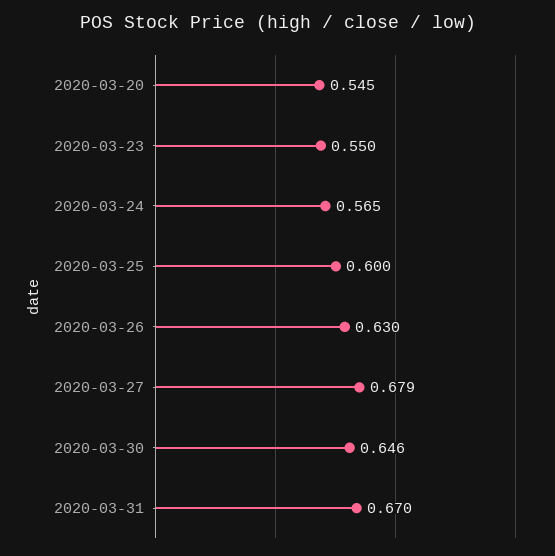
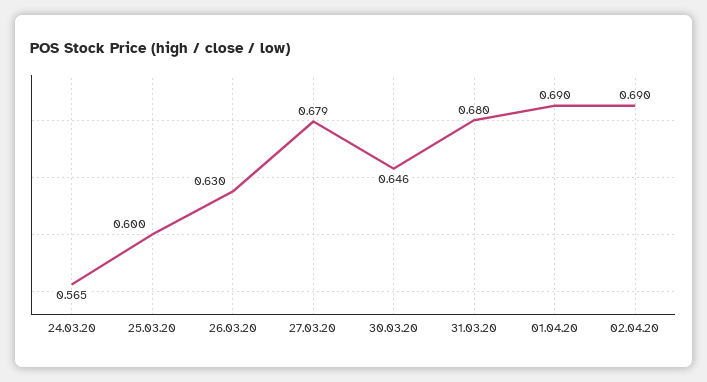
2020-03-20: 0.545 -> none
2020-03-23: 0.55 -> none
2020-03-31: 0.67 -> 0.68
01.04.20: none -> 0.69
02.04.20: none -> 0.69

